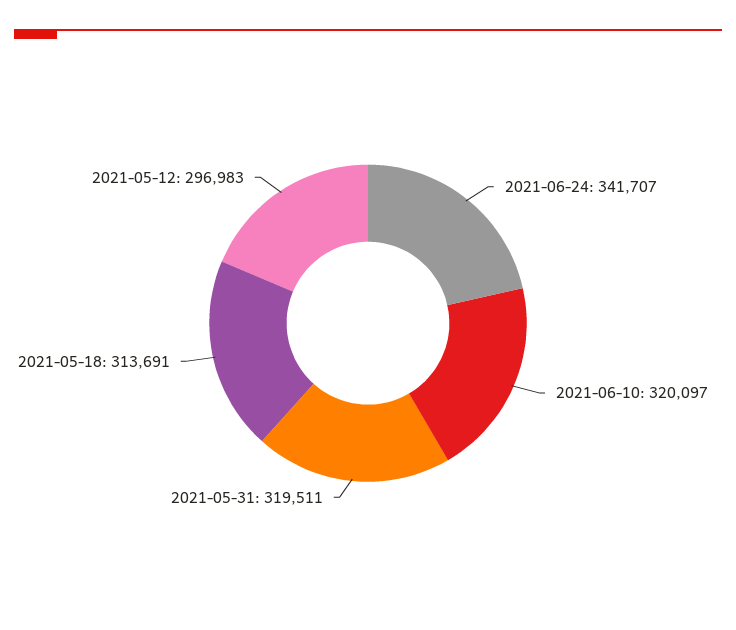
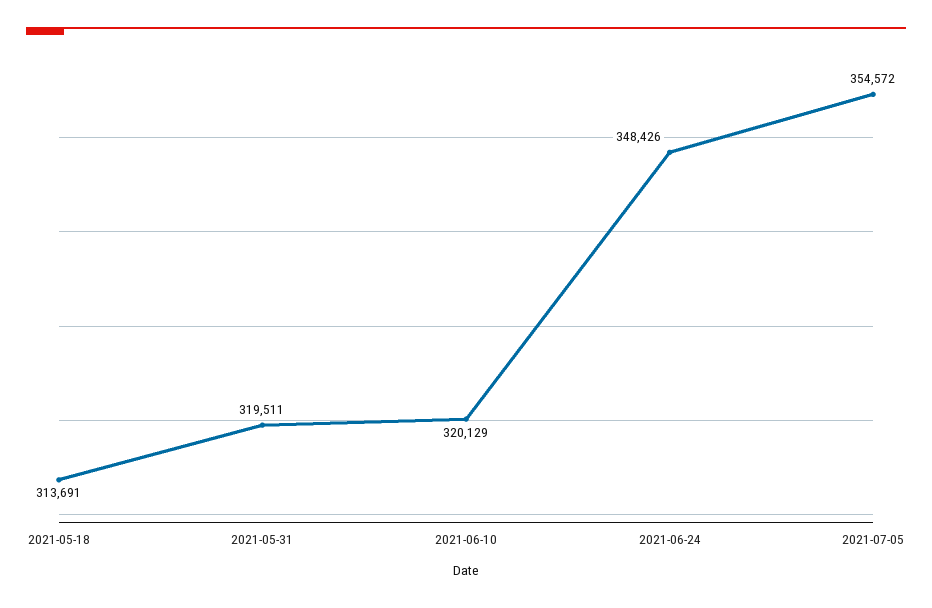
2021-06-24: 341707 -> 348426
2021-06-10: 320097 -> 320129
2021-05-12: 296983 -> none
2021-07-05: none -> 354572

